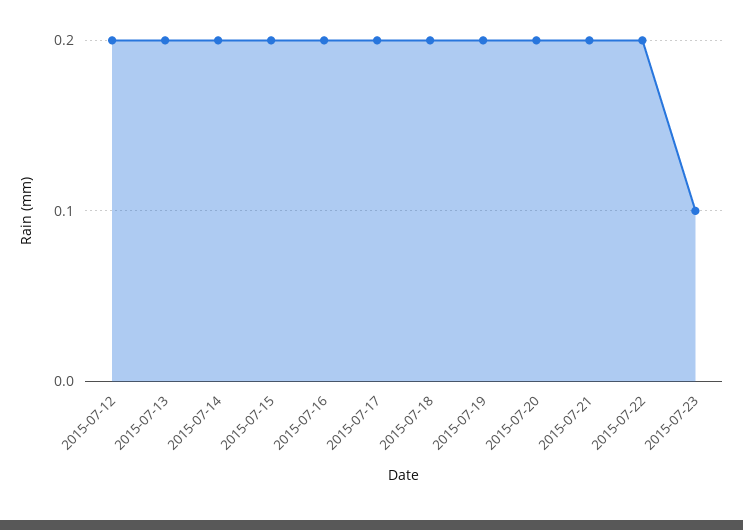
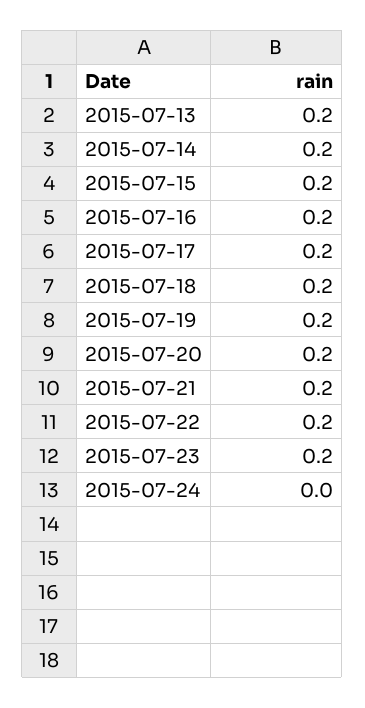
2015-07-12: 0.2 -> none
2015-07-23: 0.1 -> 0.2
2015-07-24: none -> 0

